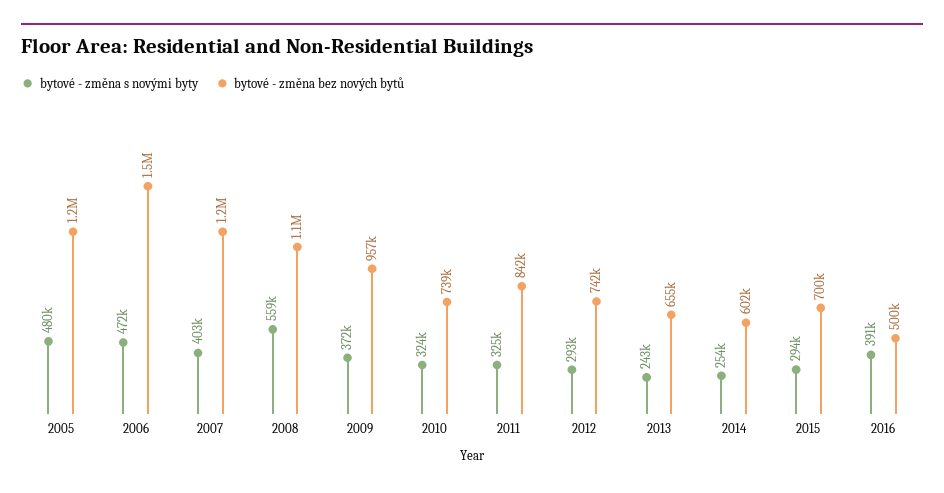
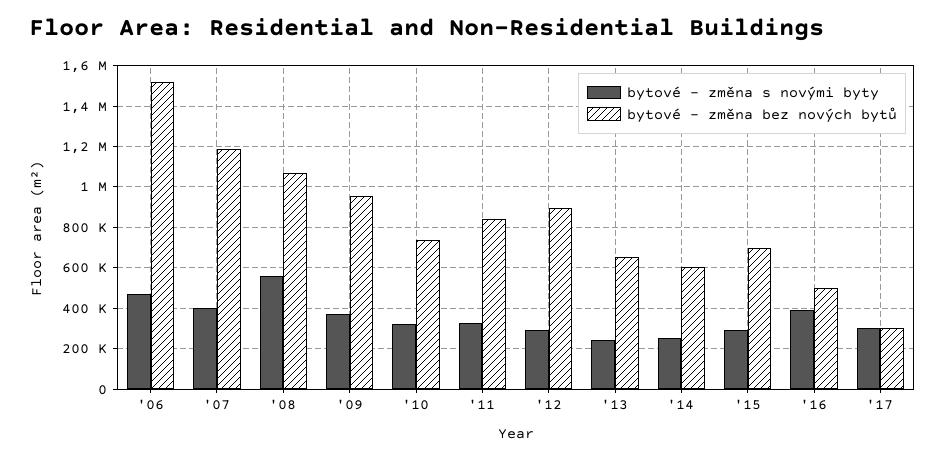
bytové - změna s novými byty, 2005: 480000 -> none
bytové - změna bez nových bytů, 2005: 1200000 -> none
bytové - změna bez nových bytů, 2012: 742000 -> 900000
bytové - změna s novými byty, '17: none -> 300000
bytové - změna bez nových bytů, '17: none -> 300000

